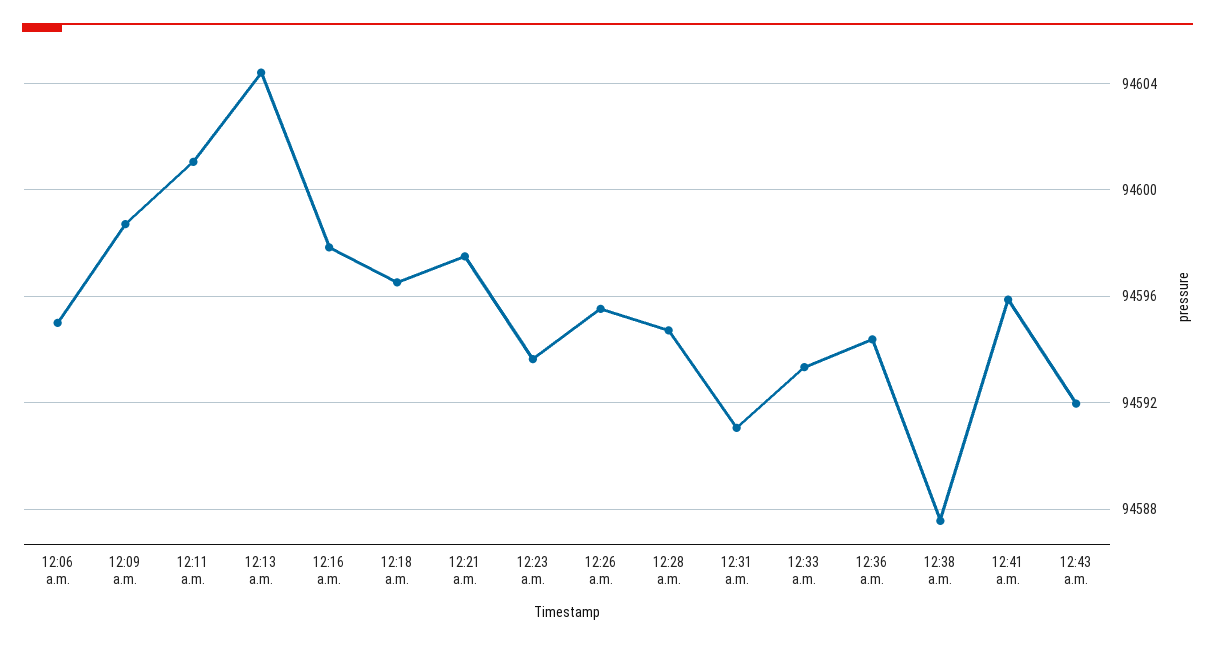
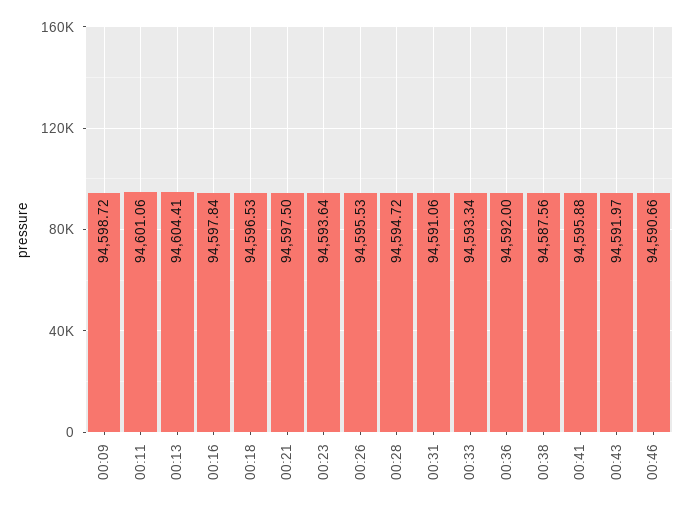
12:06 a.m.: 94595 -> none
12:36 a.m.: 94594.5 -> 94592
00:46: none -> 94590.66

